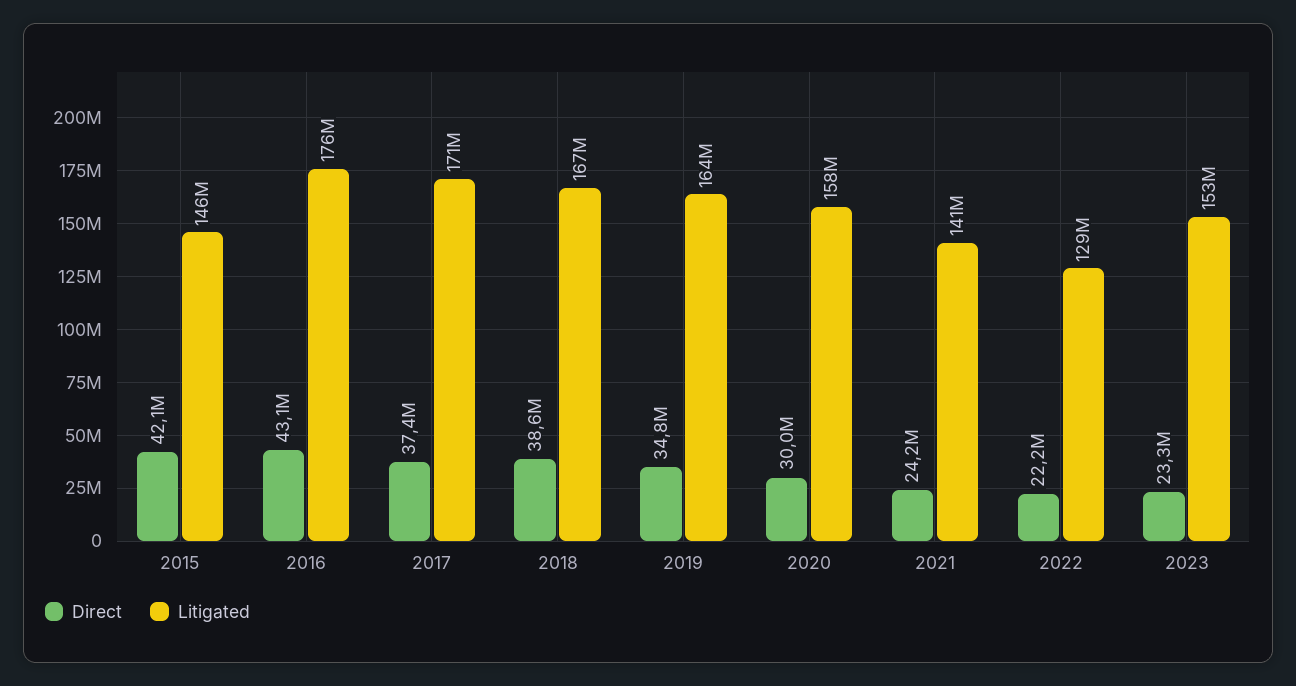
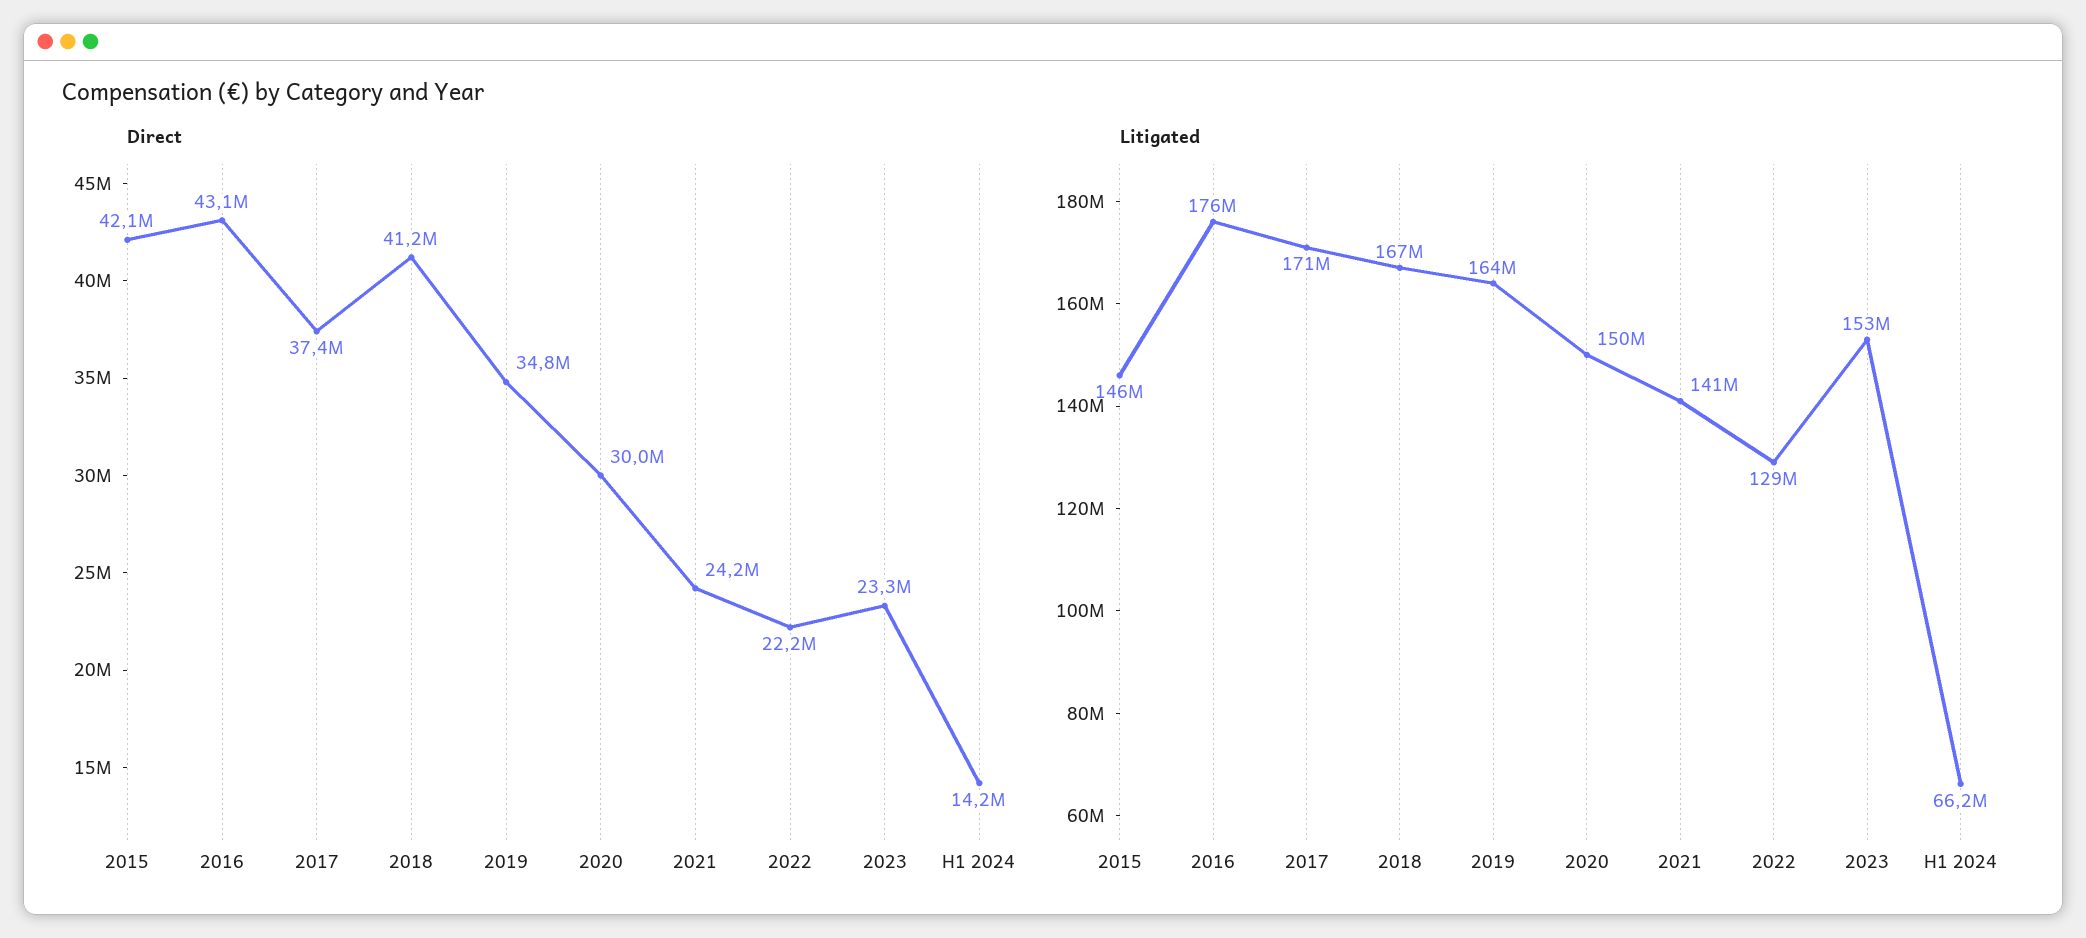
Direct, 2018: 38600000 -> 41200000
Litigated, 2020: 158000000 -> 150000000
Direct, H1 2024: none -> 14200000
Litigated, H1 2024: none -> 66200000

